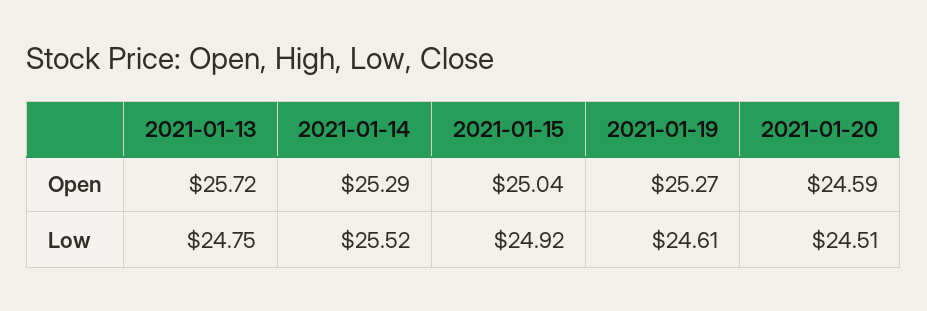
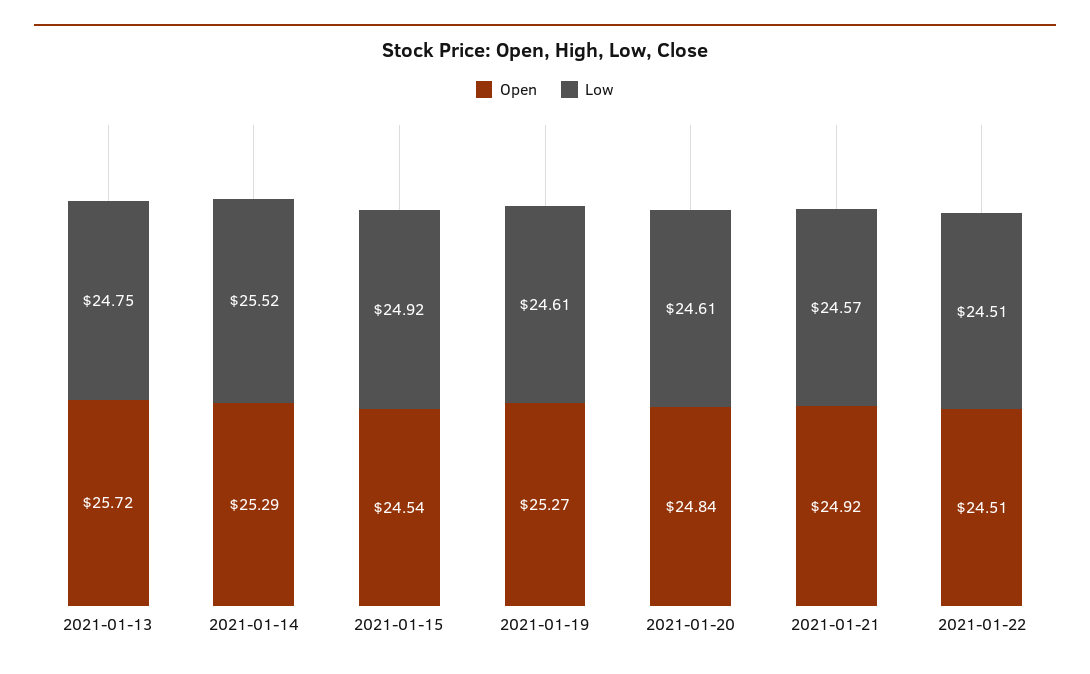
Open, 2021-01-15: 25.04 -> 24.54
Open, 2021-01-20: 24.59 -> 24.84
Low, 2021-01-20: 24.51 -> 24.61
Open, 2021-01-21: none -> 24.92
Low, 2021-01-21: none -> 24.57
Open, 2021-01-22: none -> 24.51
Low, 2021-01-22: none -> 24.51

